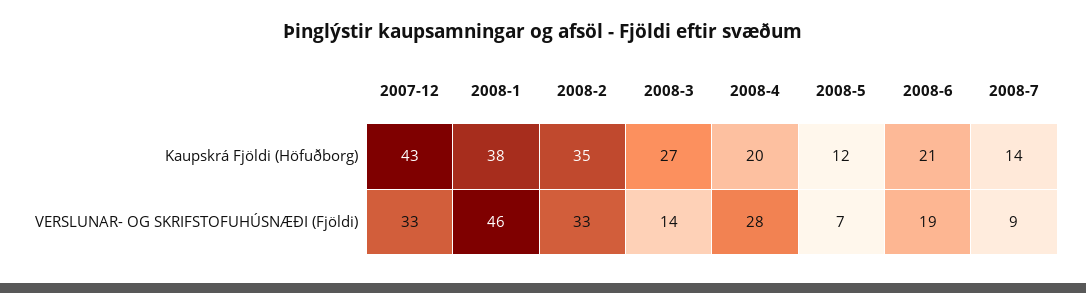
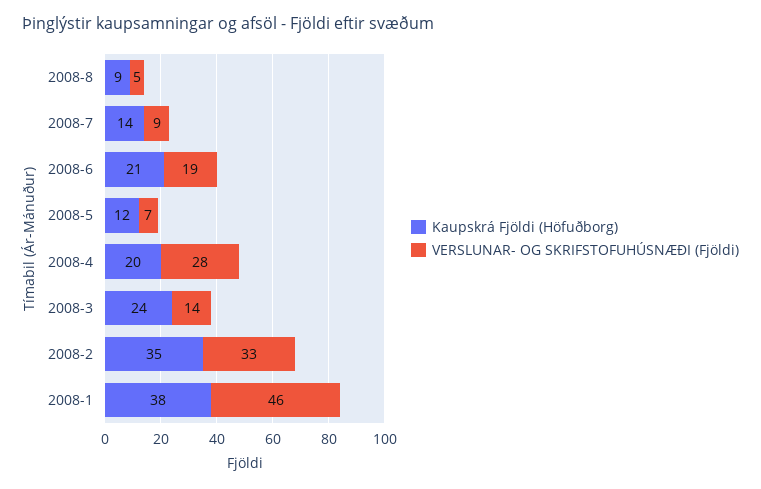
Kaupskrá Fjöldi (Höfuðborg), 2007-12: 43 -> none
Kaupskrá Fjöldi (Höfuðborg), 2008-3: 27 -> 24
VERSLUNAR- OG SKRIFSTOFUHÚSNÆÐI (Fjöldi), 2007-12: 33 -> none
Kaupskrá Fjöldi (Höfuðborg), 2008-8: none -> 9
VERSLUNAR- OG SKRIFSTOFUHÚSNÆÐI (Fjöldi), 2008-8: none -> 5

